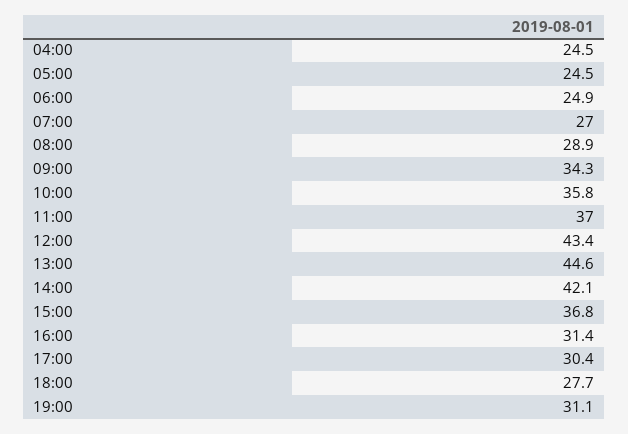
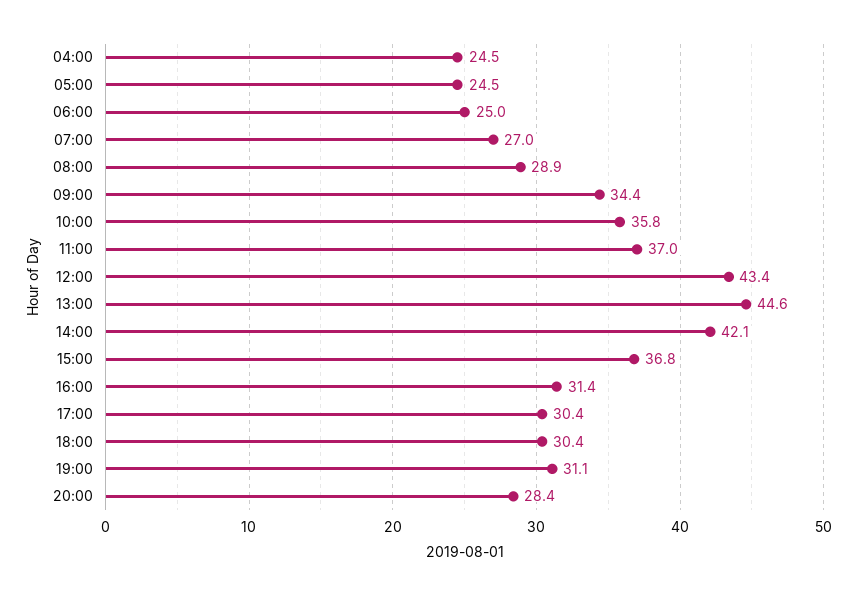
06:00: 24.9 -> 25
09:00: 34.3 -> 34.4
18:00: 27.7 -> 30.4
20:00: none -> 28.4

